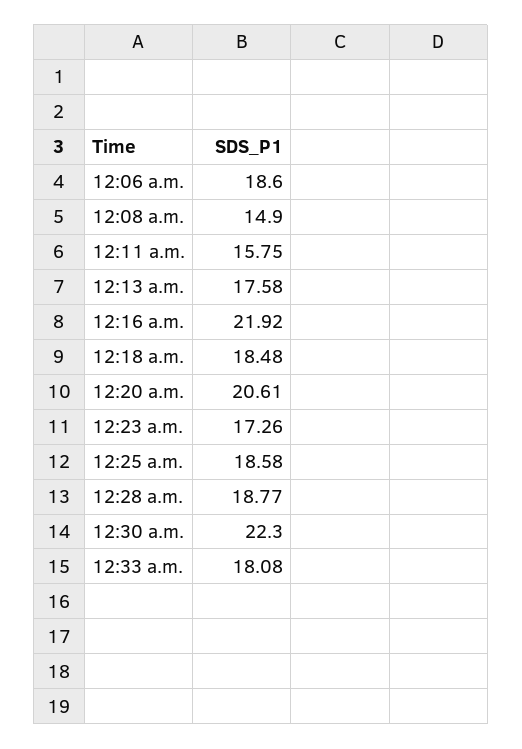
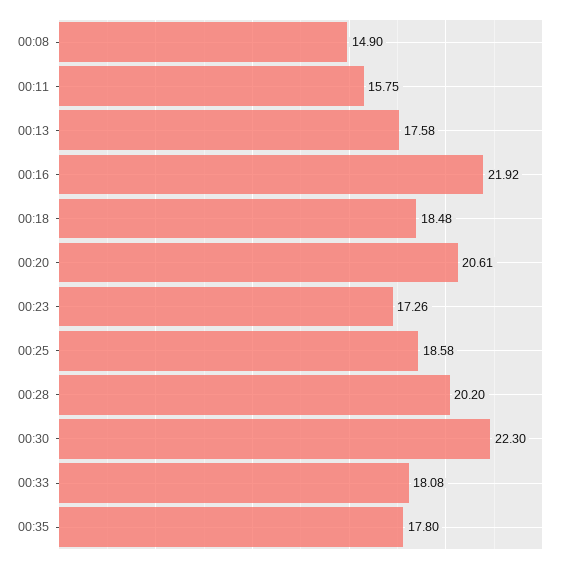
12:06 a.m.: 18.6 -> none
12:28 a.m.: 18.77 -> 20.2
00:35: none -> 17.8

